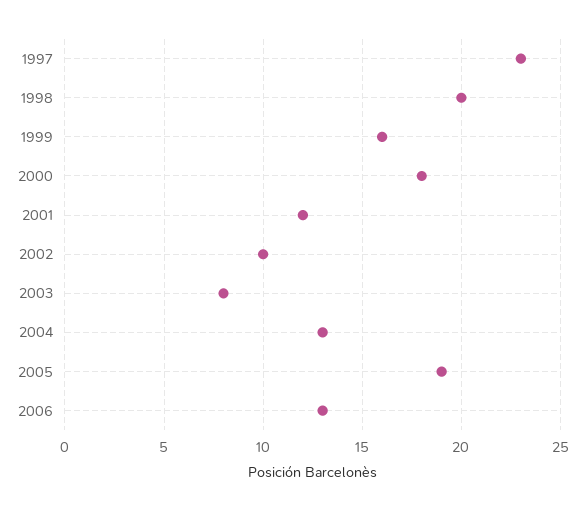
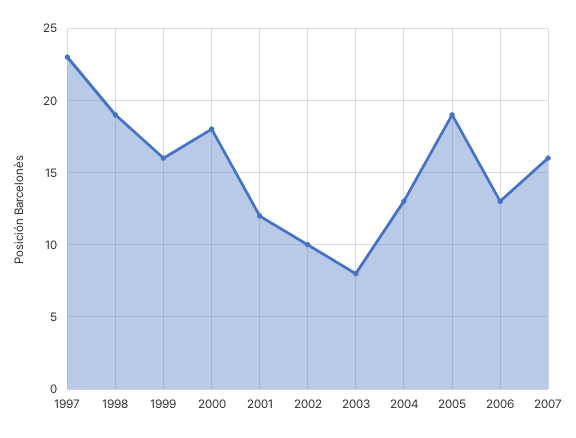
1998: 20 -> 19
2007: none -> 16

